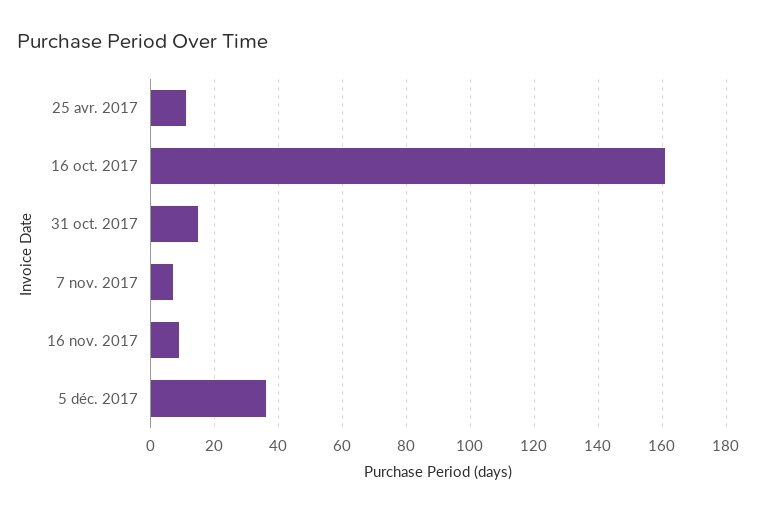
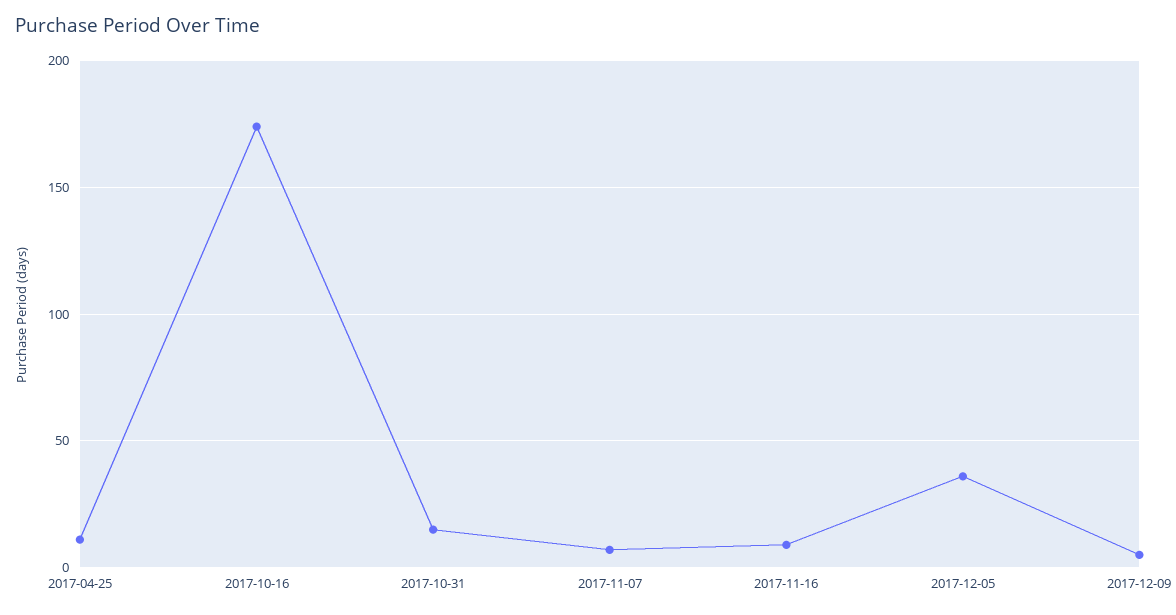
16 oct. 2017: 160 -> 175
2017-12-09: none -> 5

